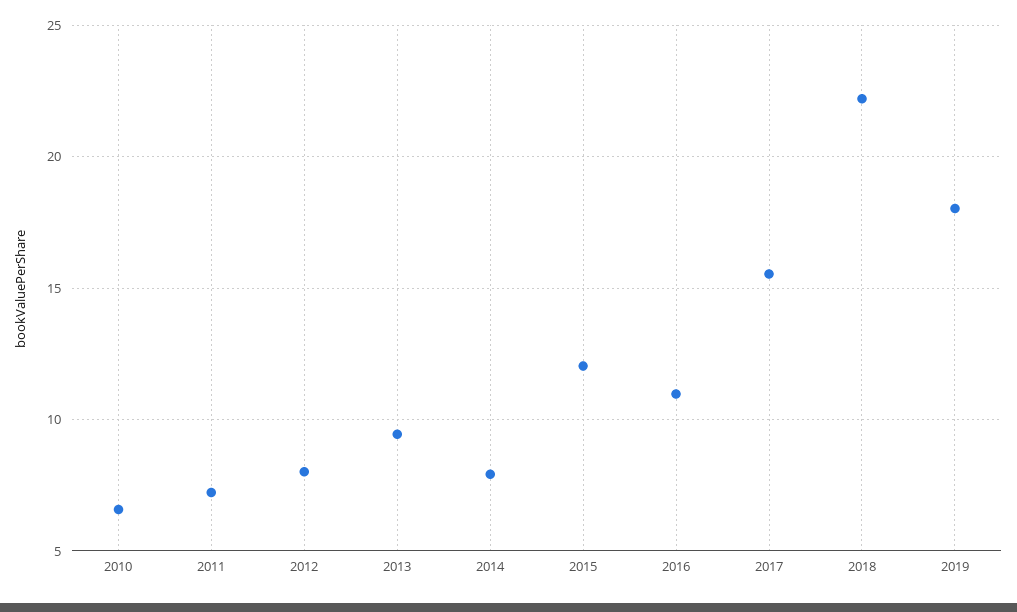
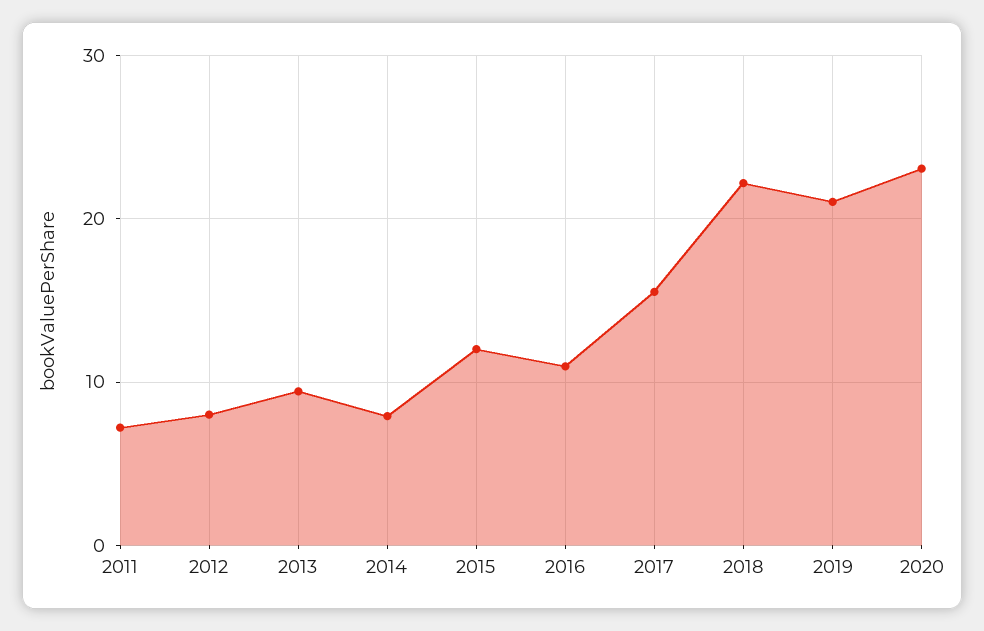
2010: 6.5 -> none
2019: 18 -> 21
2020: none -> 23

